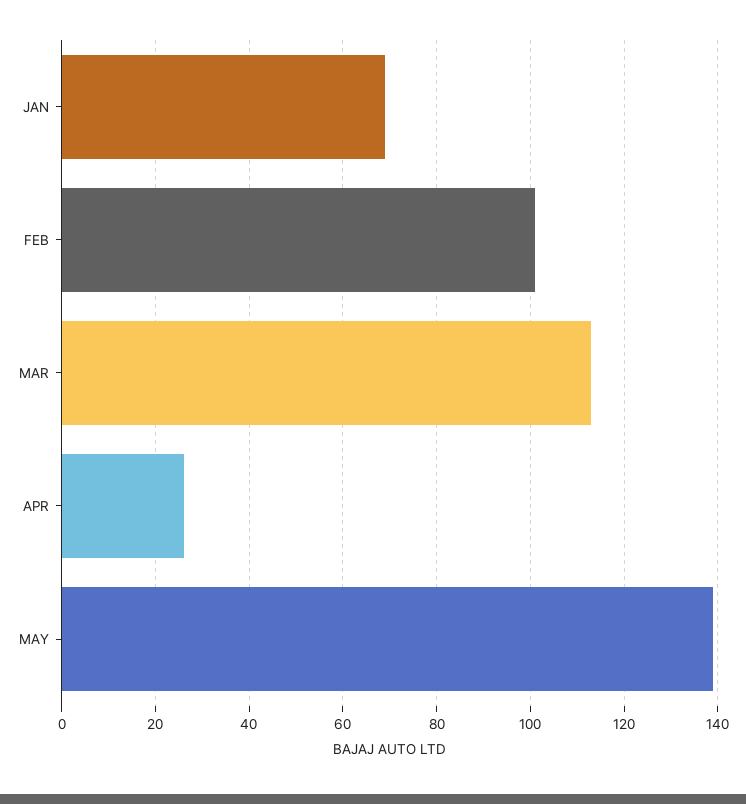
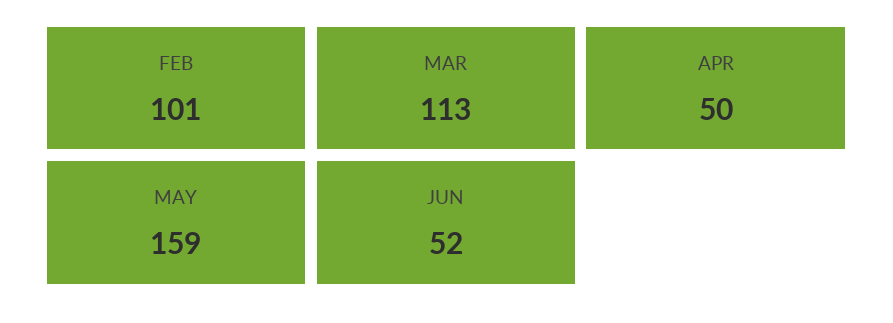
JAN: 70 -> none
APR: 25 -> 50
MAY: 140 -> 159
JUN: none -> 52

